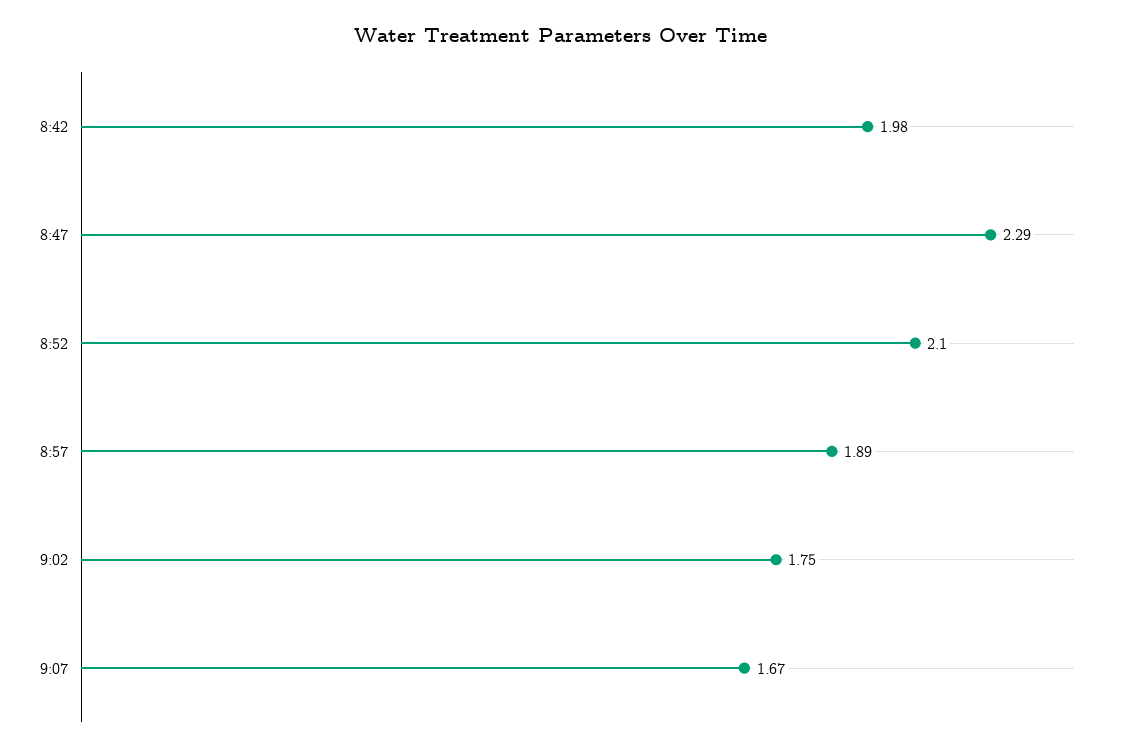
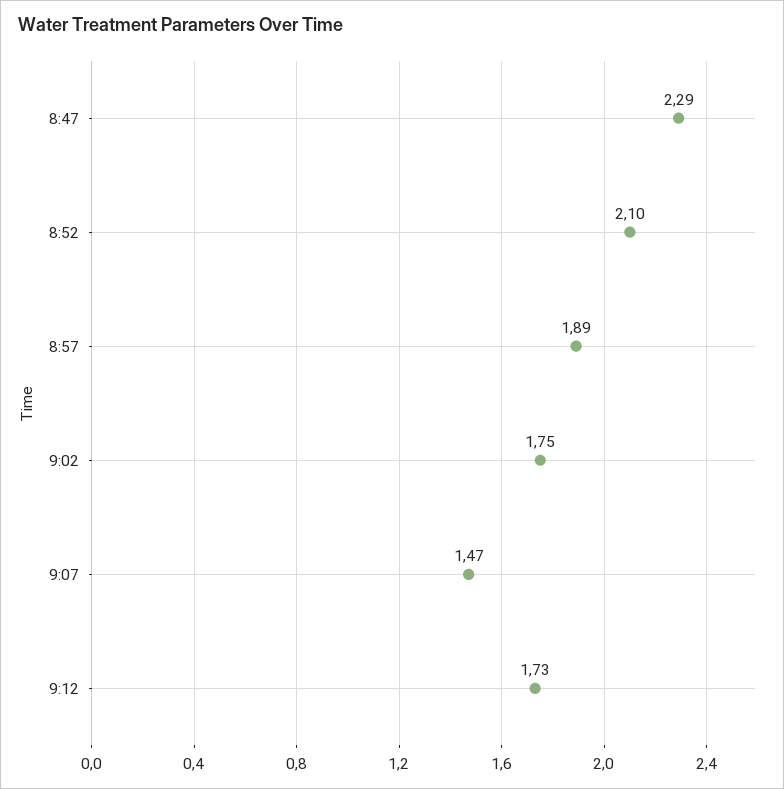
8:42: 1.98 -> none
9:07: 1.67 -> 1.47
9:12: none -> 1.73

